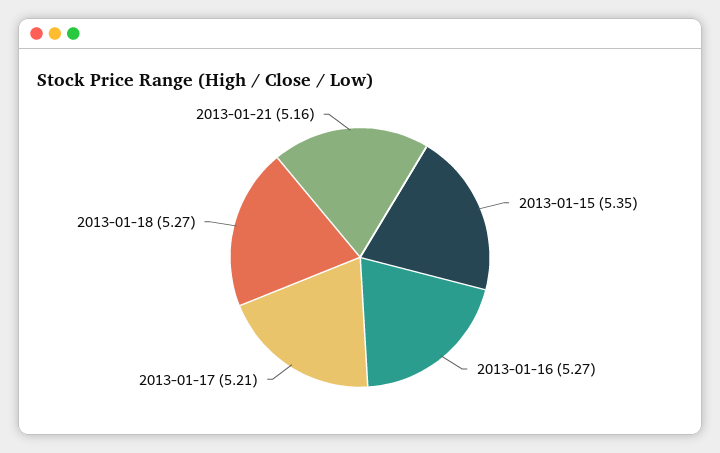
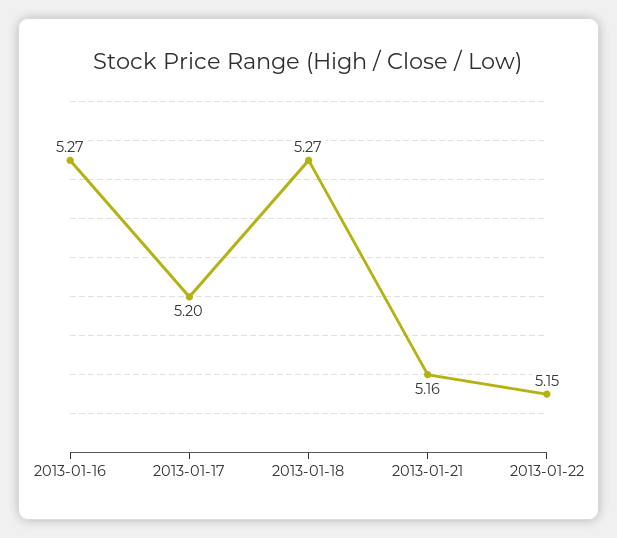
2013-01-15: 5.35 -> none
2013-01-17: 5.21 -> 5.2
2013-01-22: none -> 5.15

